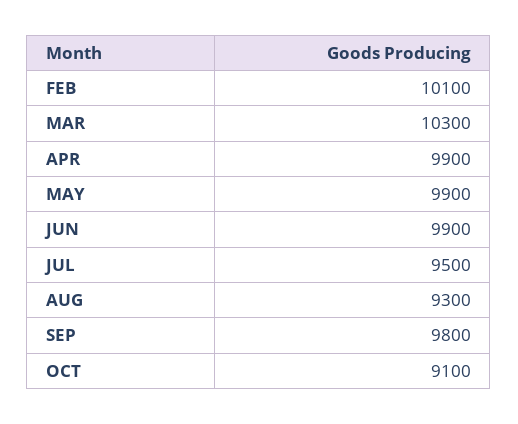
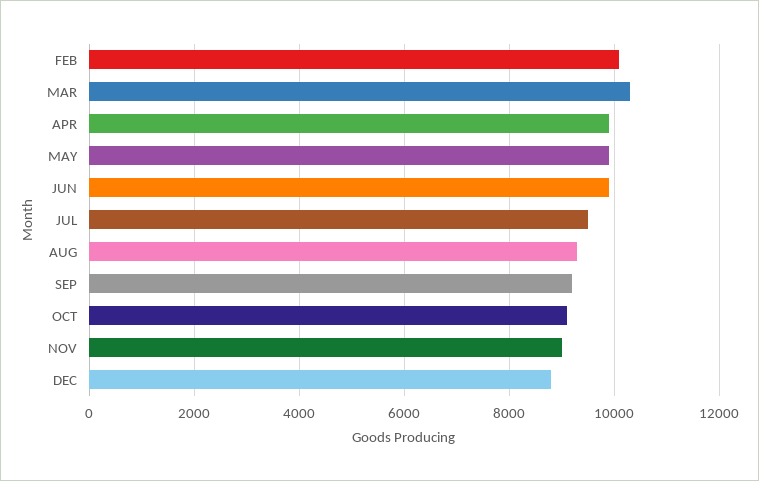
SEP: 9800 -> 9200
NOV: none -> 9000
DEC: none -> 8800

